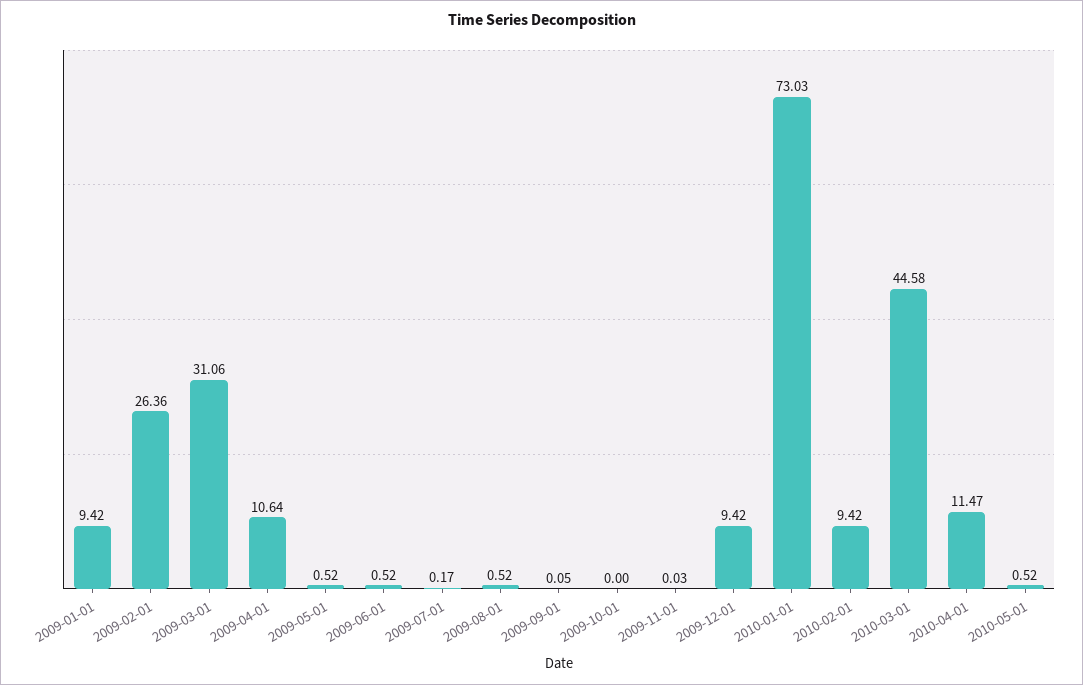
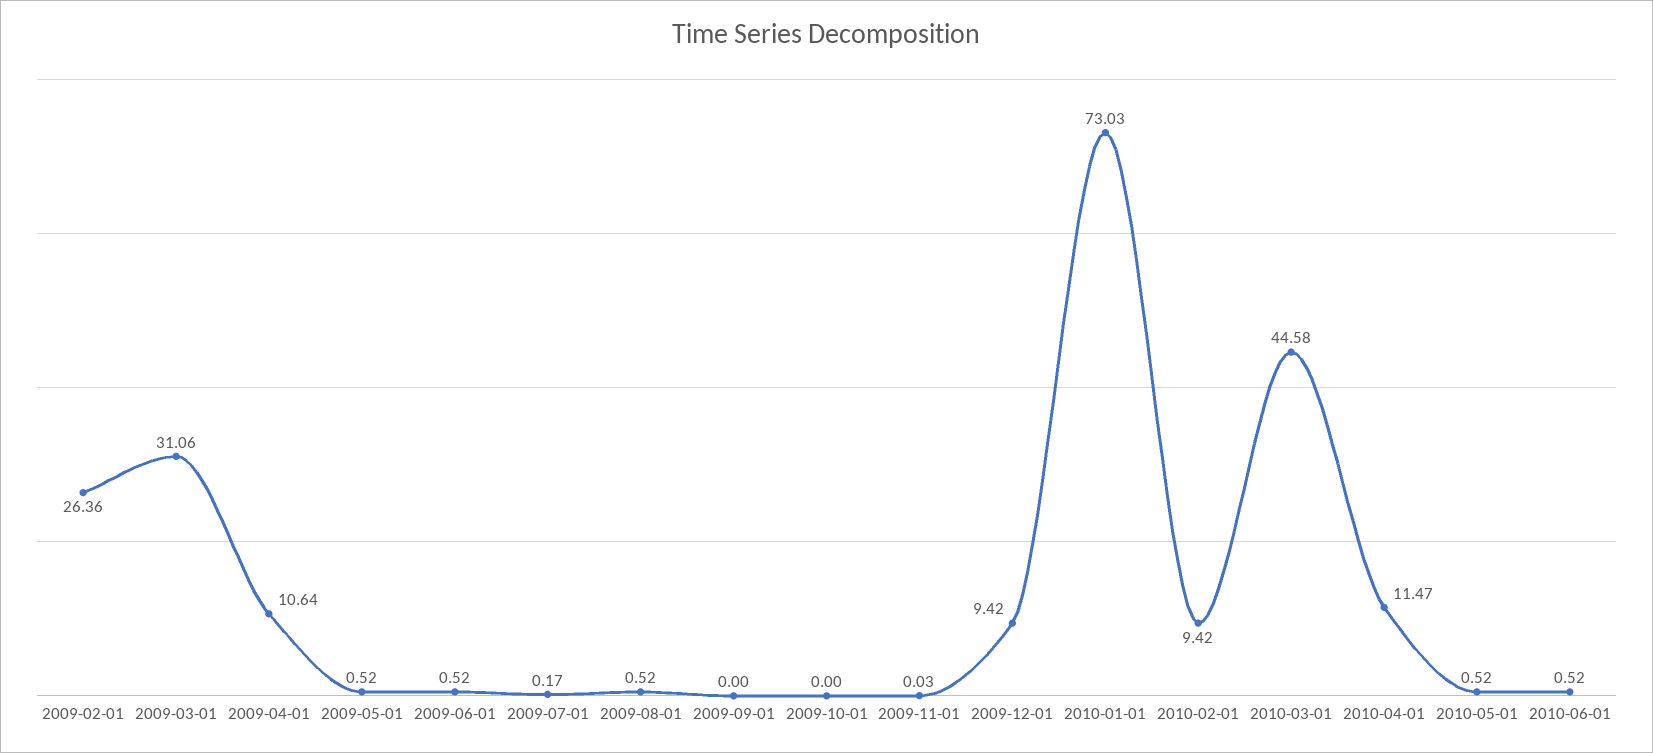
2009-01-01: 9.42 -> none
2009-09-01: 0.05 -> 0
2010-06-01: none -> 0.52

